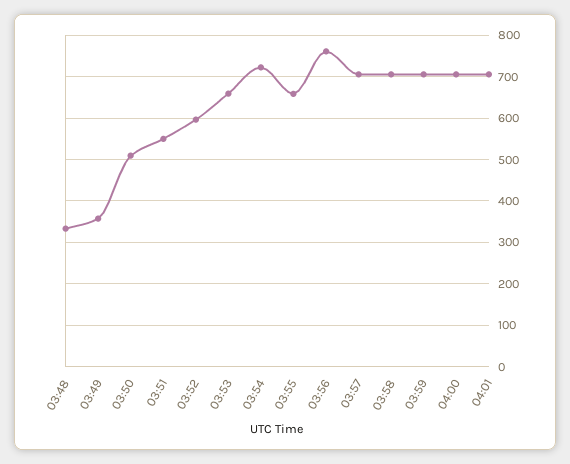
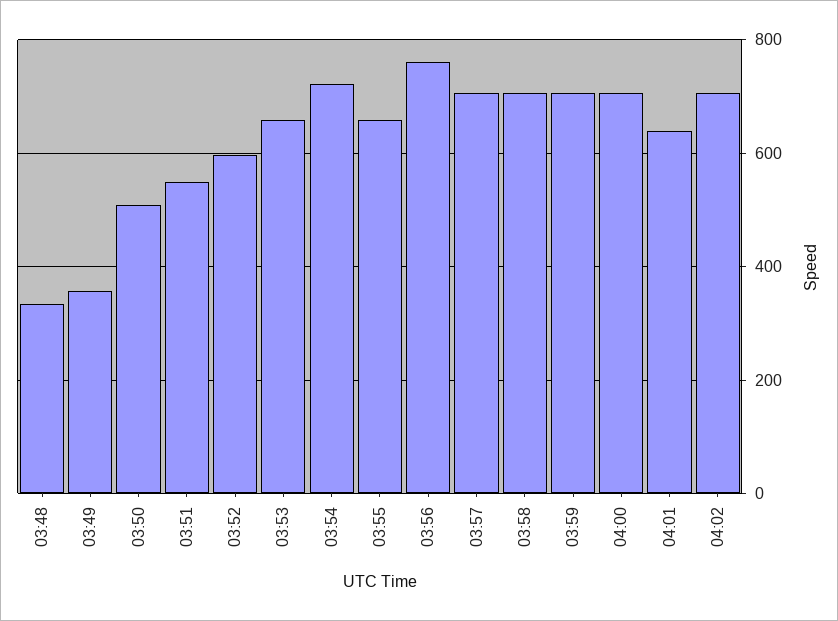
04:01: 700 -> 640
04:02: none -> 700

